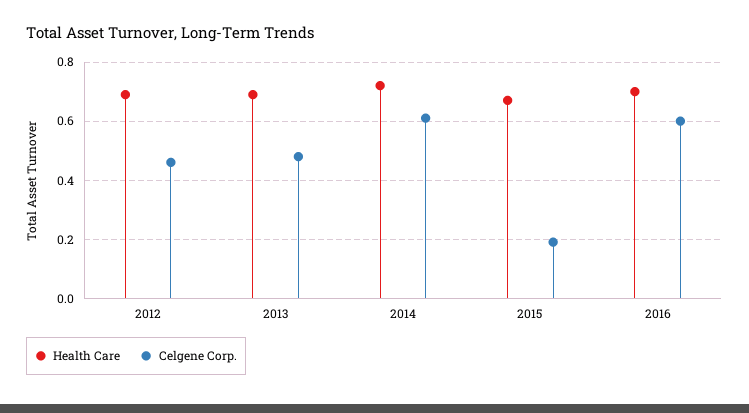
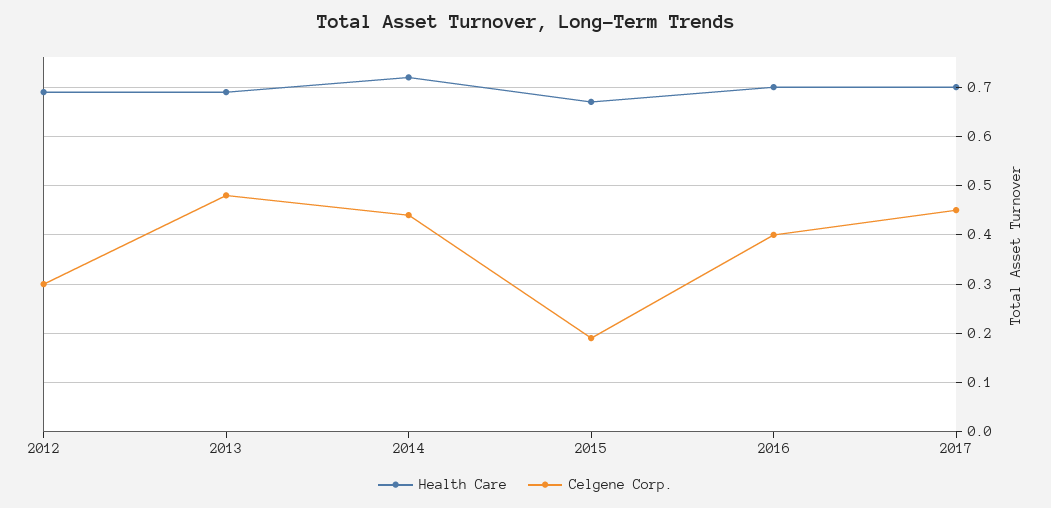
Celgene Corp., 2012: 0.45 -> 0.3
Celgene Corp., 2014: 0.6 -> 0.45
Celgene Corp., 2016: 0.6 -> 0.4
Health Care, 2017: none -> 0.7
Celgene Corp., 2017: none -> 0.45

